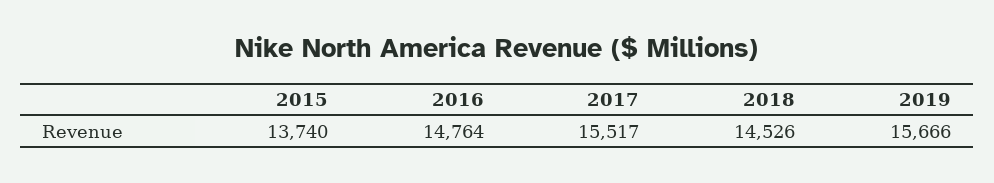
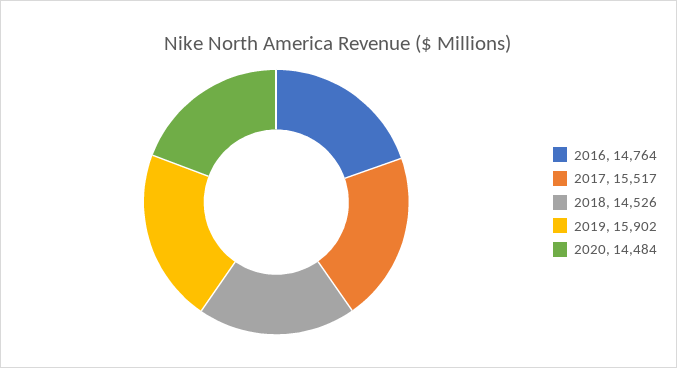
2015: 13740 -> none
2019: 15666 -> 15902
2020: none -> 14484

